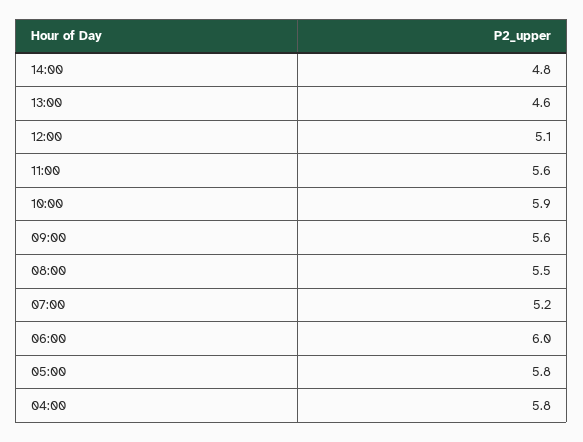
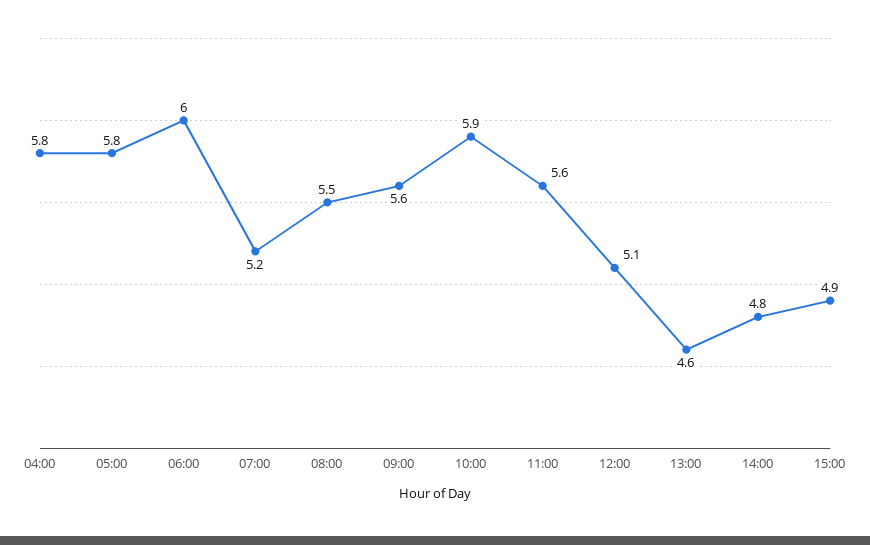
15:00: none -> 4.9

